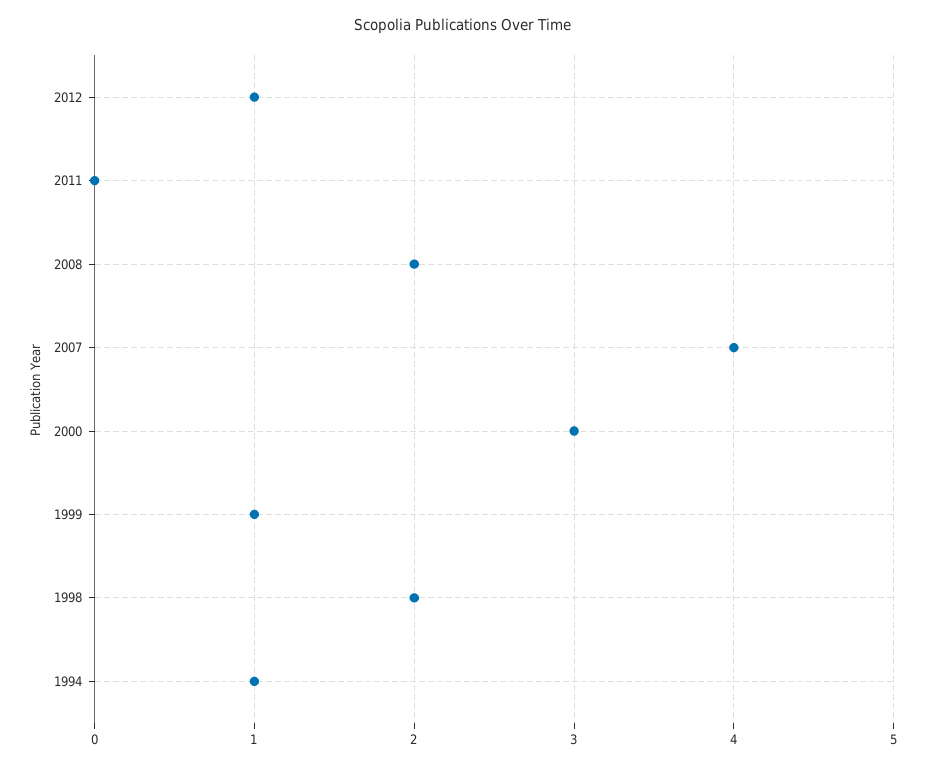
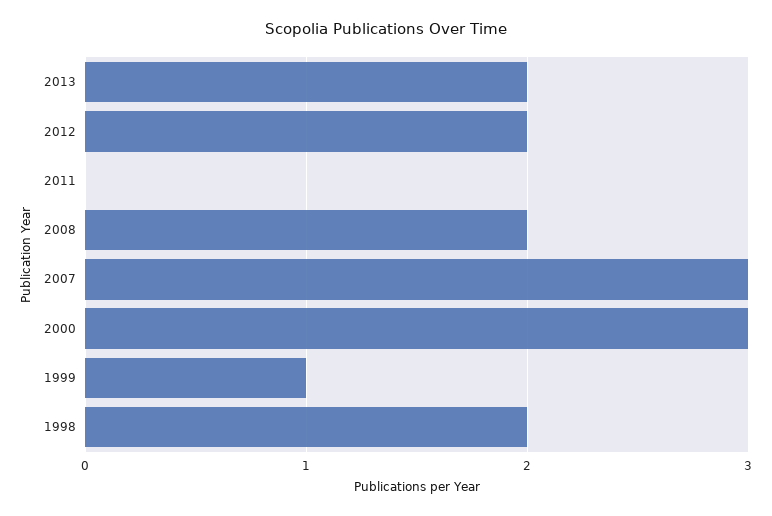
2012: 1 -> 2
2007: 4 -> 3
1994: 1 -> none
2013: none -> 2

